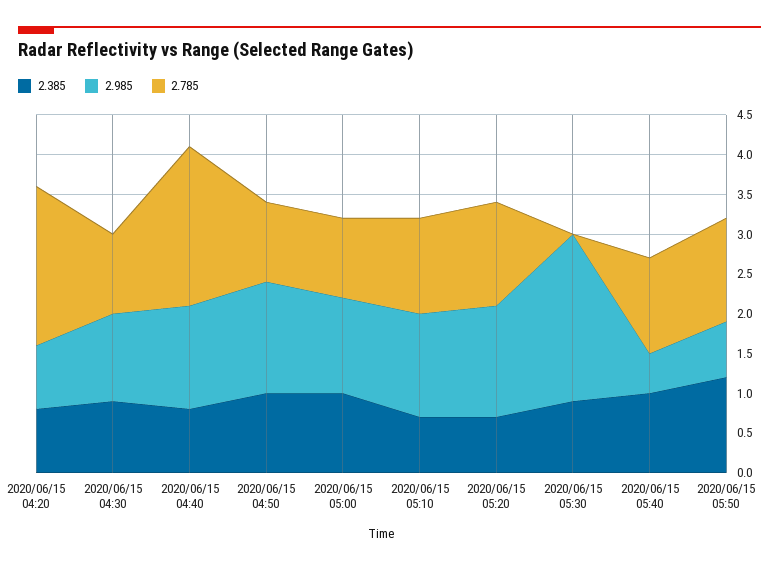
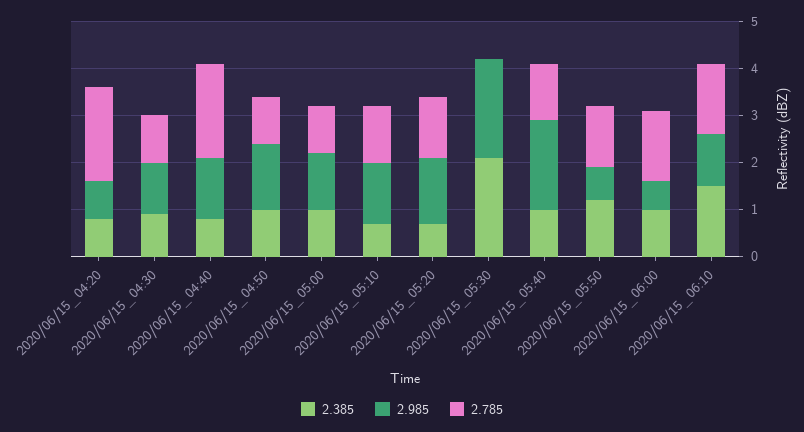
2.385, 2020/06/15 05:30: 1 -> 2
2.985, 2020/06/15 05:40: 0.5 -> 2
2.385, 2020/06/15_06:00: none -> 1
2.985, 2020/06/15_06:00: none -> 0.5
2.785, 2020/06/15_06:00: none -> 1.5
2.385, 2020/06/15_06:10: none -> 1.5
2.985, 2020/06/15_06:10: none -> 1
2.785, 2020/06/15_06:10: none -> 1.5

